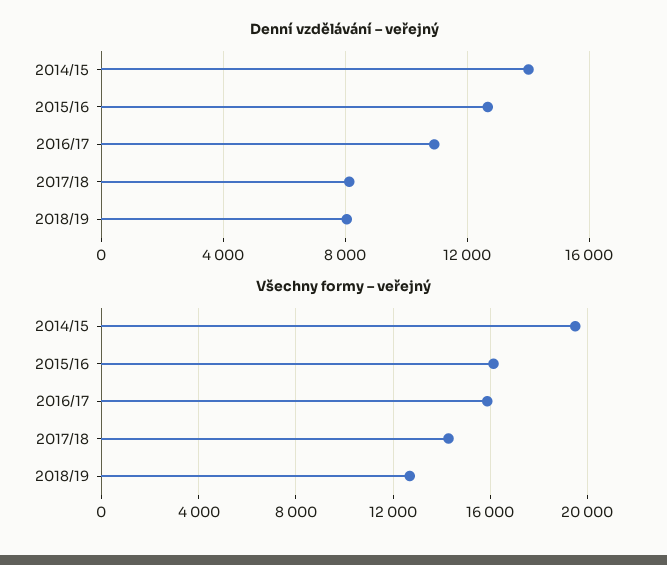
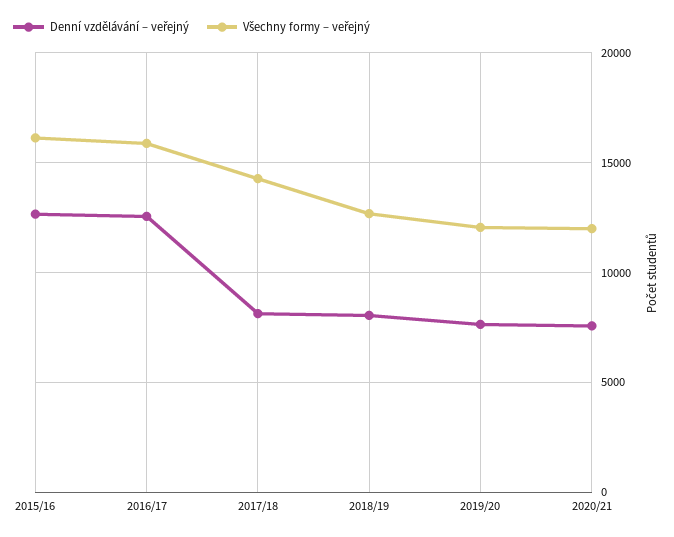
Denní vzdělávání – veřejný, 2014/15: 14000 -> none
Denní vzdělávání – veřejný, 2016/17: 11000 -> 12500
Všechny formy – veřejný, 2014/15: 19500 -> none
Denní vzdělávání – veřejný, 2019/20: none -> 7500
Všechny formy – veřejný, 2019/20: none -> 12000
Denní vzdělávání – veřejný, 2020/21: none -> 7500
Všechny formy – veřejný, 2020/21: none -> 12000

